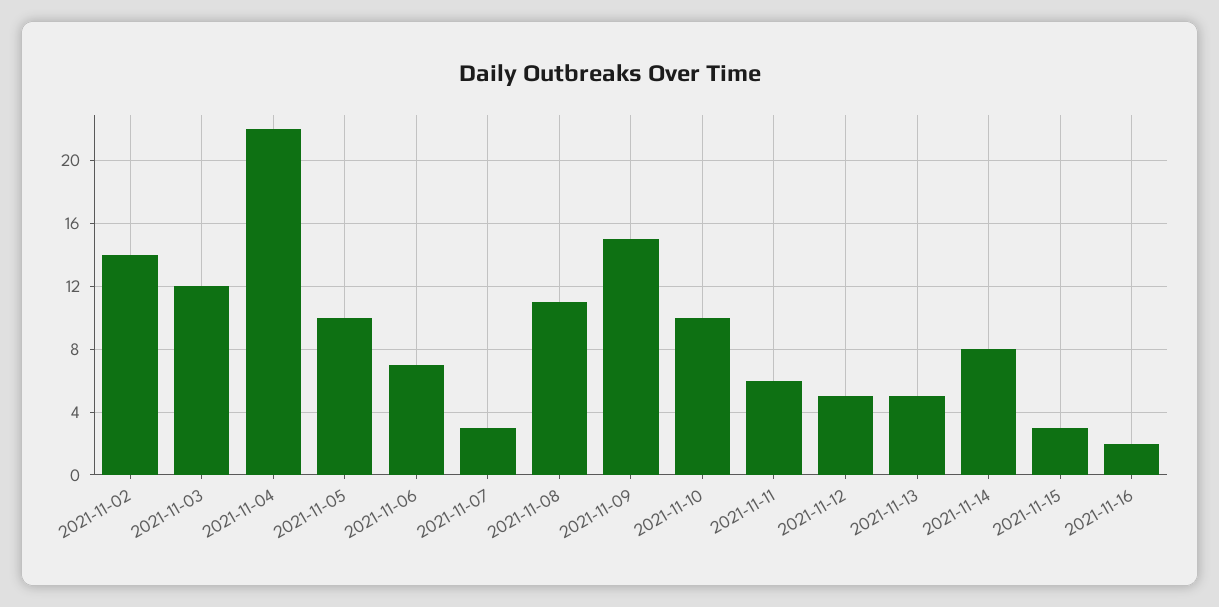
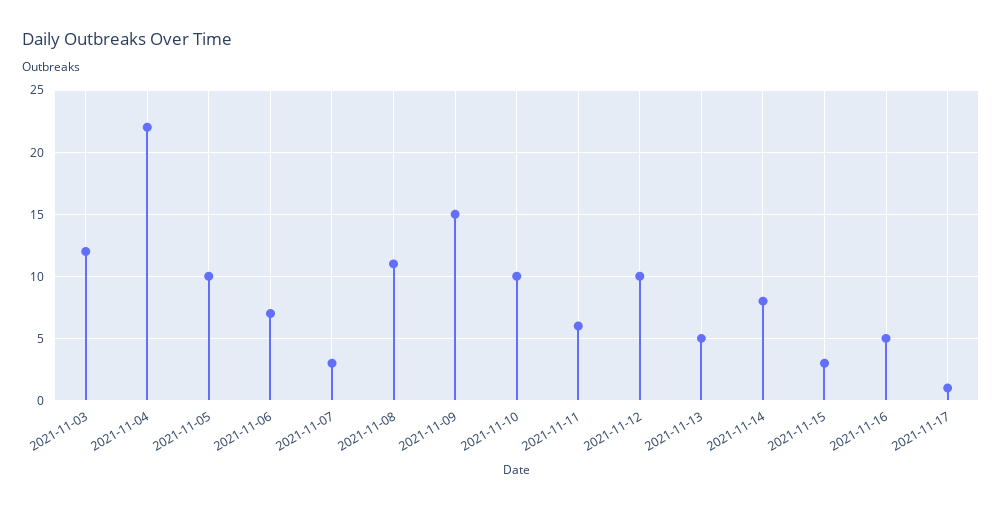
2021-11-02: 14 -> none
2021-11-12: 5 -> 10
2021-11-16: 2 -> 5
2021-11-17: none -> 1

